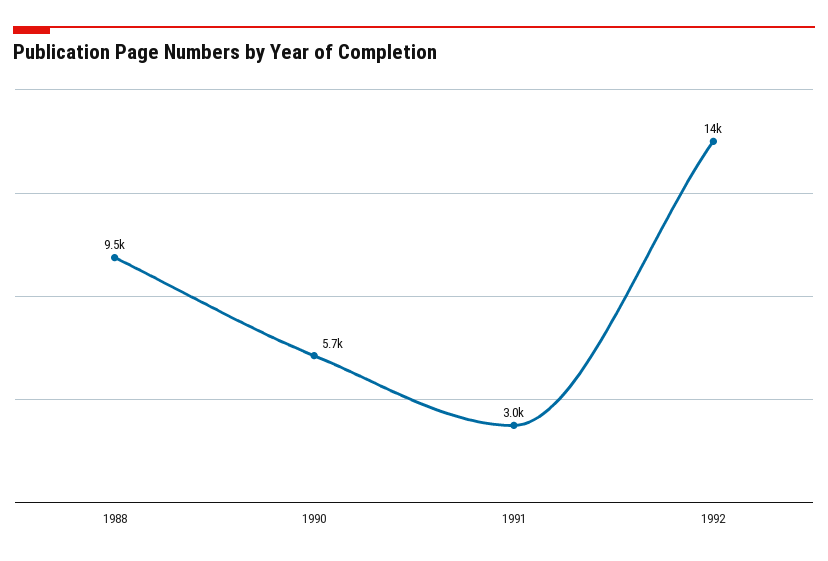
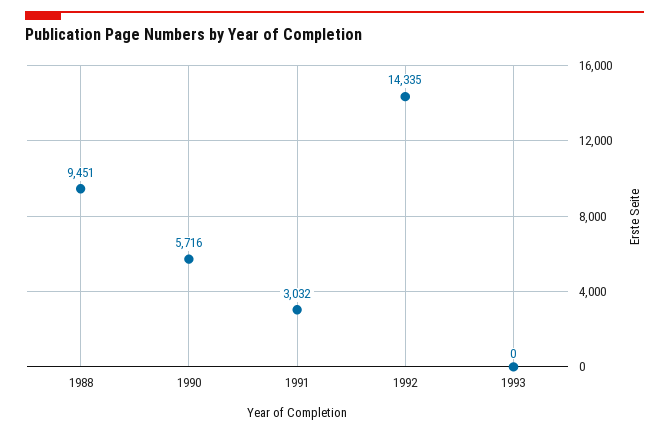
1993: none -> 0

